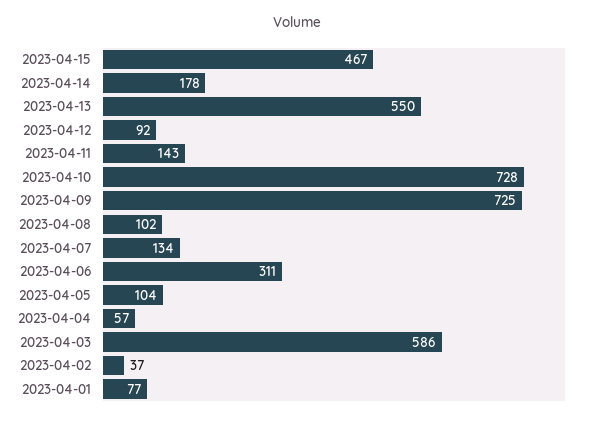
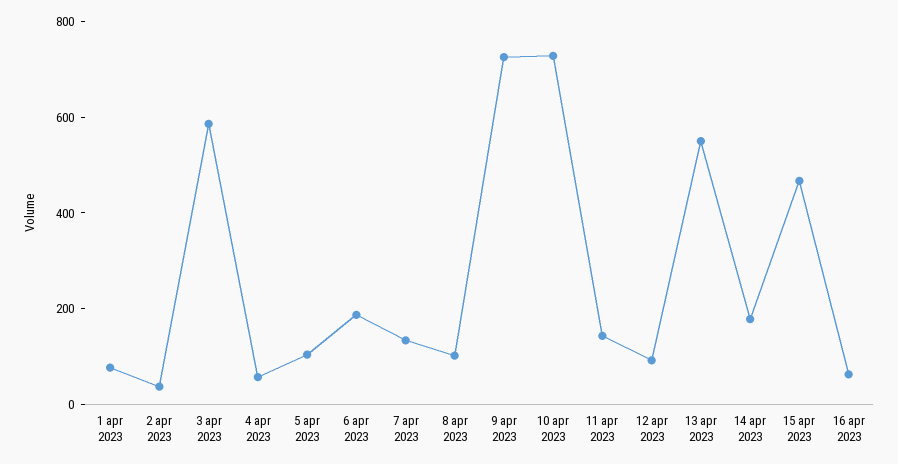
2023-04-06: 311 -> 200
16 apr 2023: none -> 50

